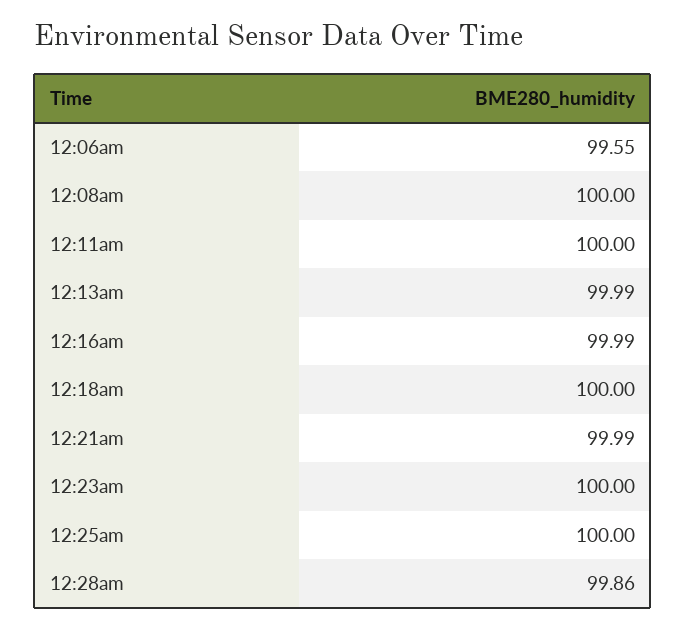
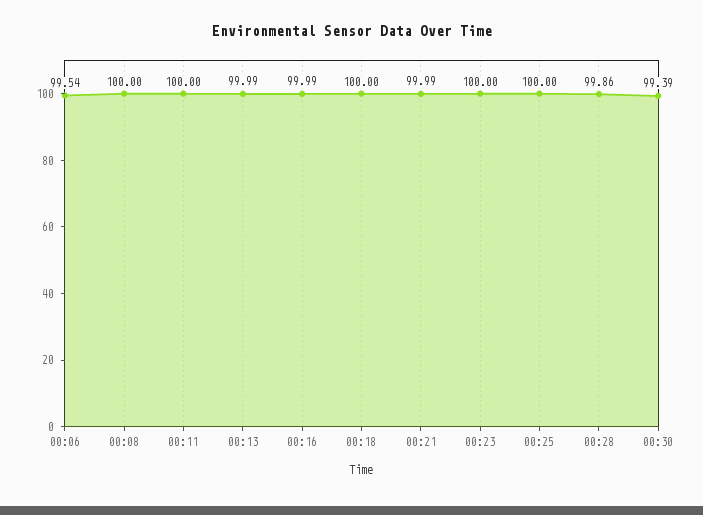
12:06am: 99.55 -> 99.54
00:30: none -> 99.39

